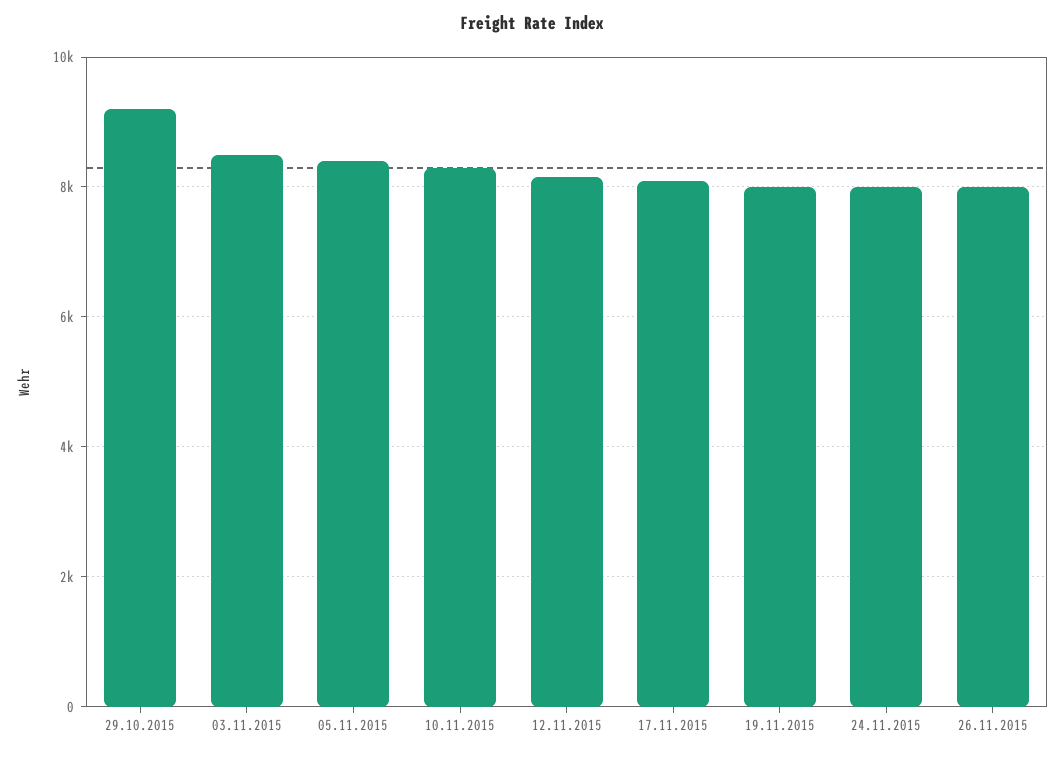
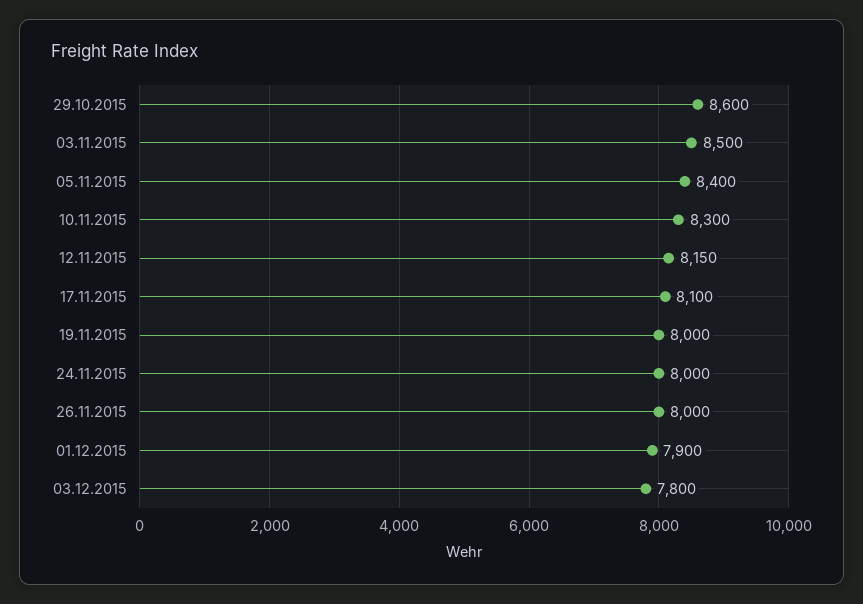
29.10.2015: 9200 -> 8600
01.12.2015: none -> 7900
03.12.2015: none -> 7800

